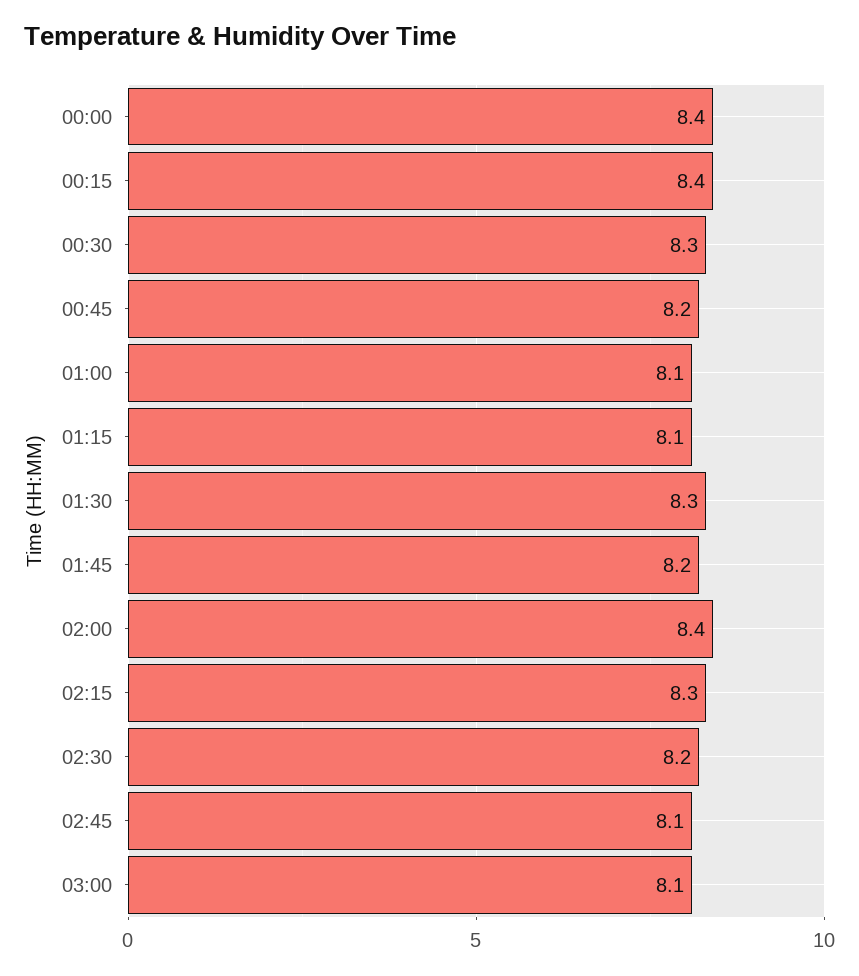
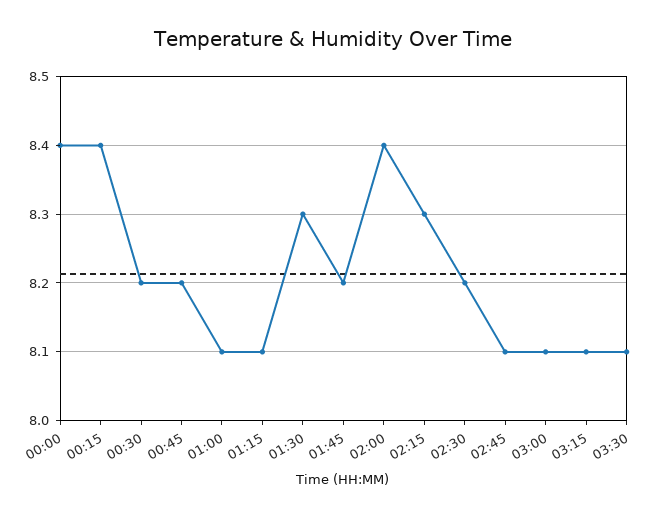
00:30: 8.3 -> 8.2
03:15: none -> 8.1
03:30: none -> 8.1

